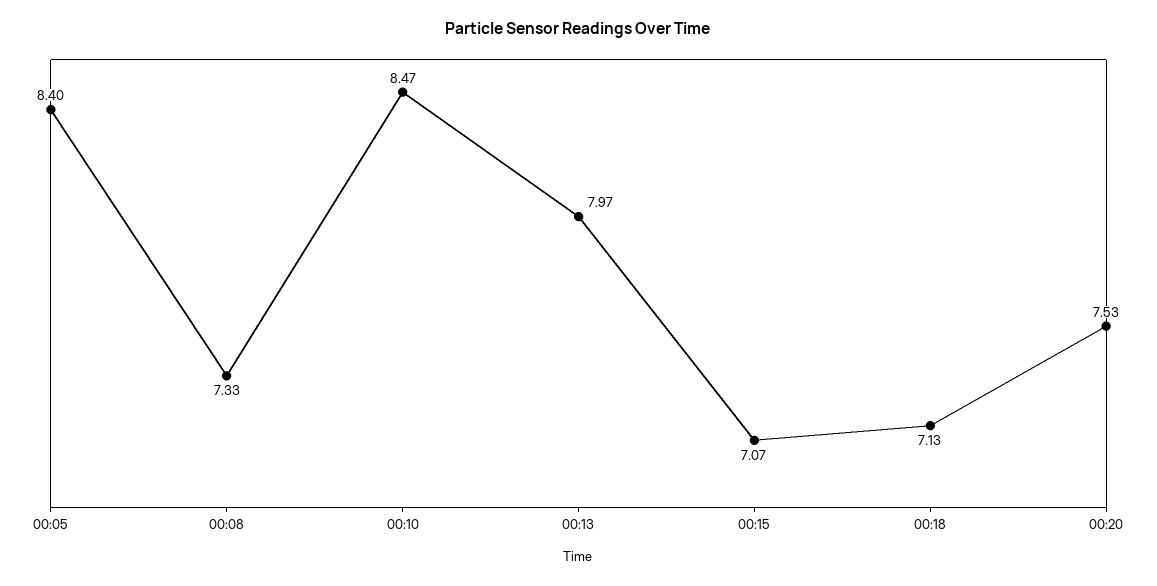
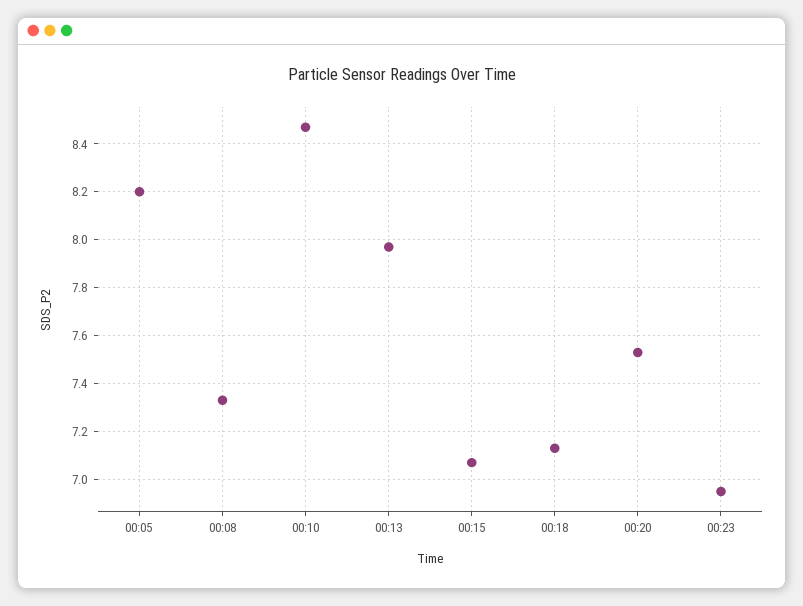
00:05: 8.4 -> 8.2
00:23: none -> 6.95

